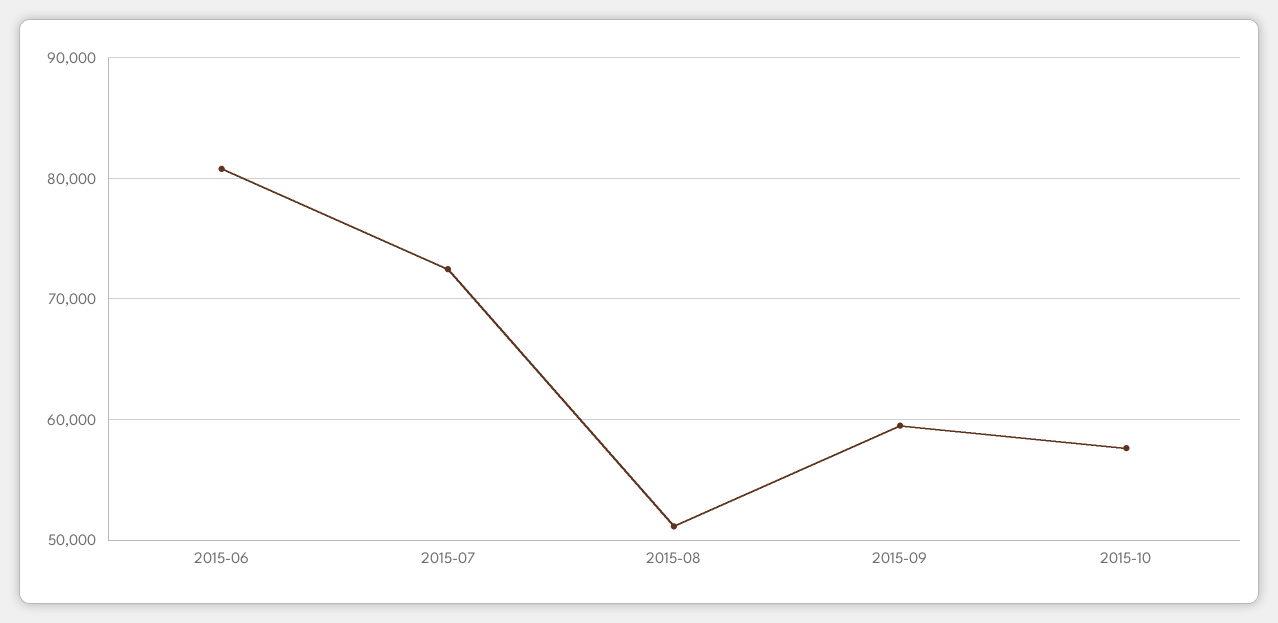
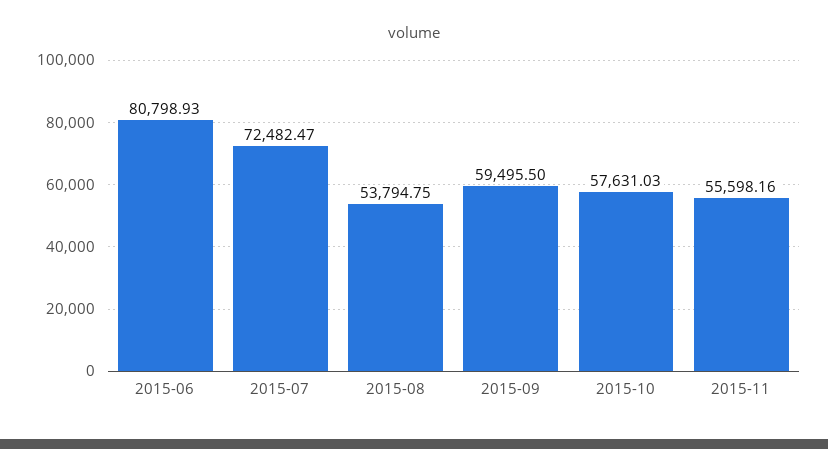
2015-08: 51000 -> 53794.75
2015-11: none -> 55598.16

